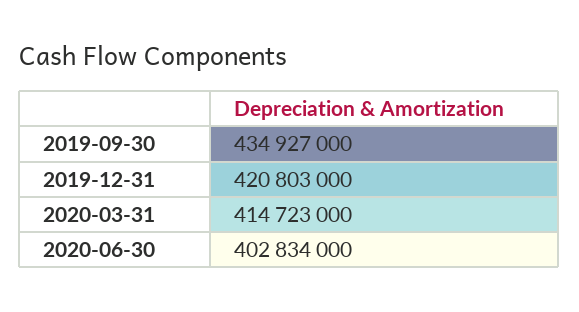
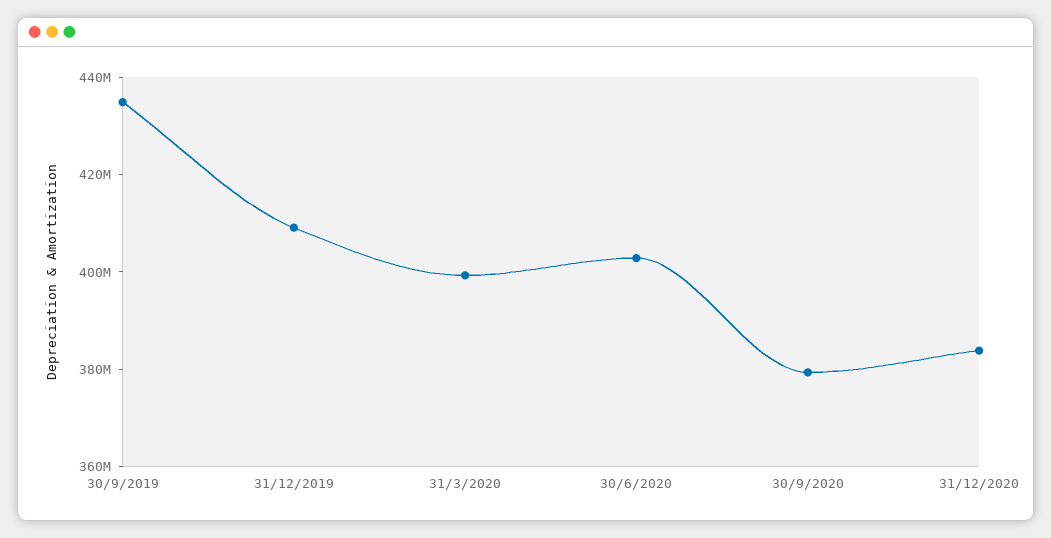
2019-12-31: 420803000 -> 410000000
2020-03-31: 414723000 -> 400000000
30/9/2020: none -> 380000000
31/12/2020: none -> 385000000

